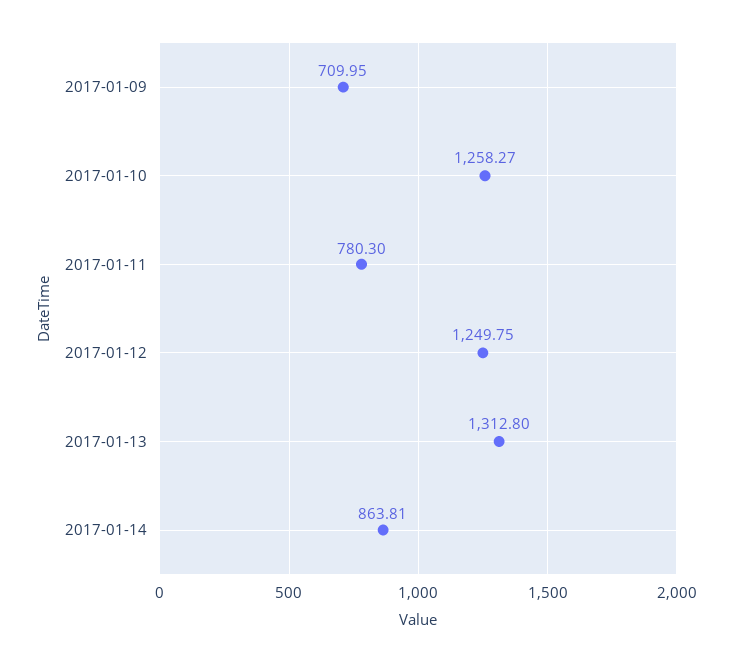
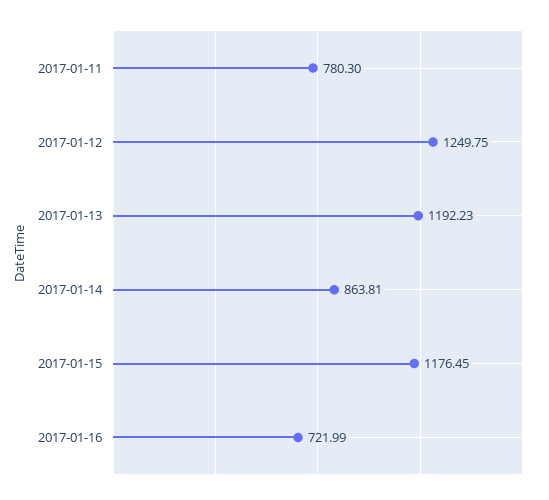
2017-01-09: 709.95 -> none
2017-01-10: 1258.27 -> none
2017-01-13: 1312.8 -> 1192.23
2017-01-15: none -> 1176.45
2017-01-16: none -> 721.99

